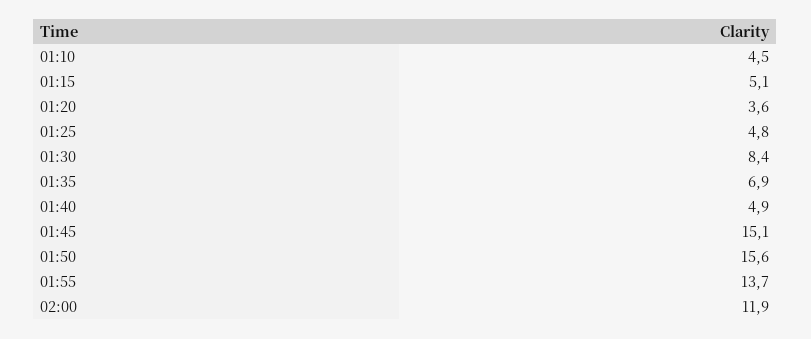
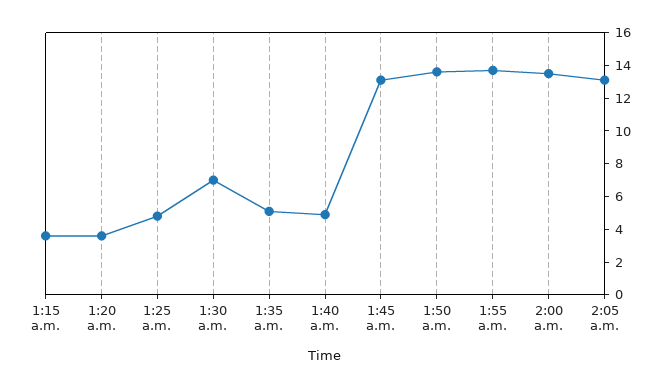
01:10: 4.5 -> none
01:15: 5.1 -> 3.5
01:30: 8.4 -> 7
01:35: 6.9 -> 5
01:45: 15.1 -> 13
01:50: 15.6 -> 13.5
02:00: 11.9 -> 13.5
2:05 a.m.: none -> 13

